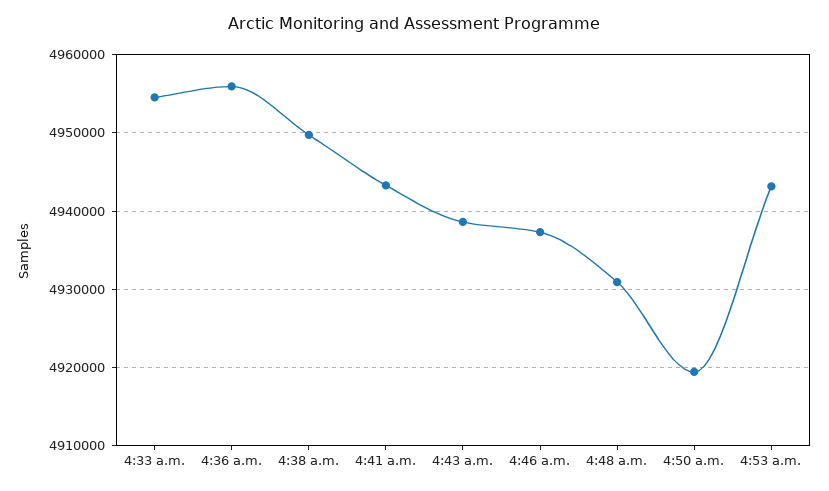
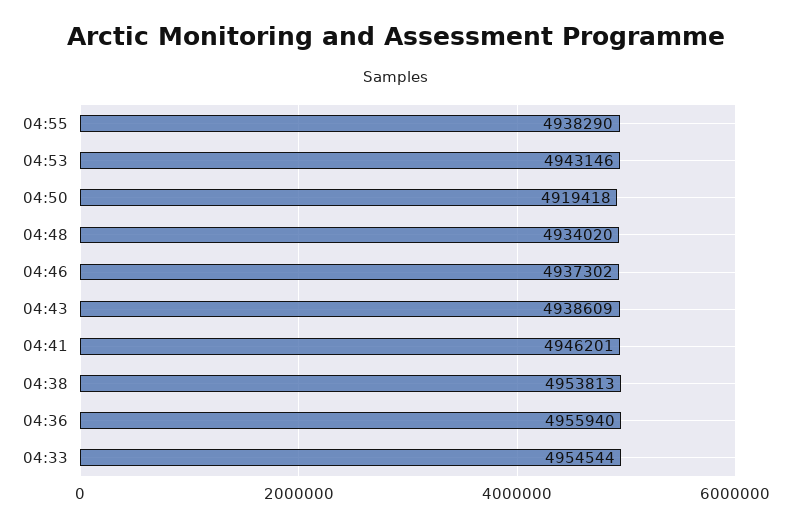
4:38 a.m.: 4950000 -> 4953813
4:41 a.m.: 4943000 -> 4946201
4:48 a.m.: 4931000 -> 4934020
04:55: none -> 4938290

